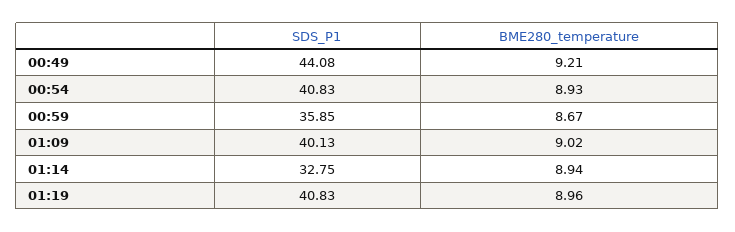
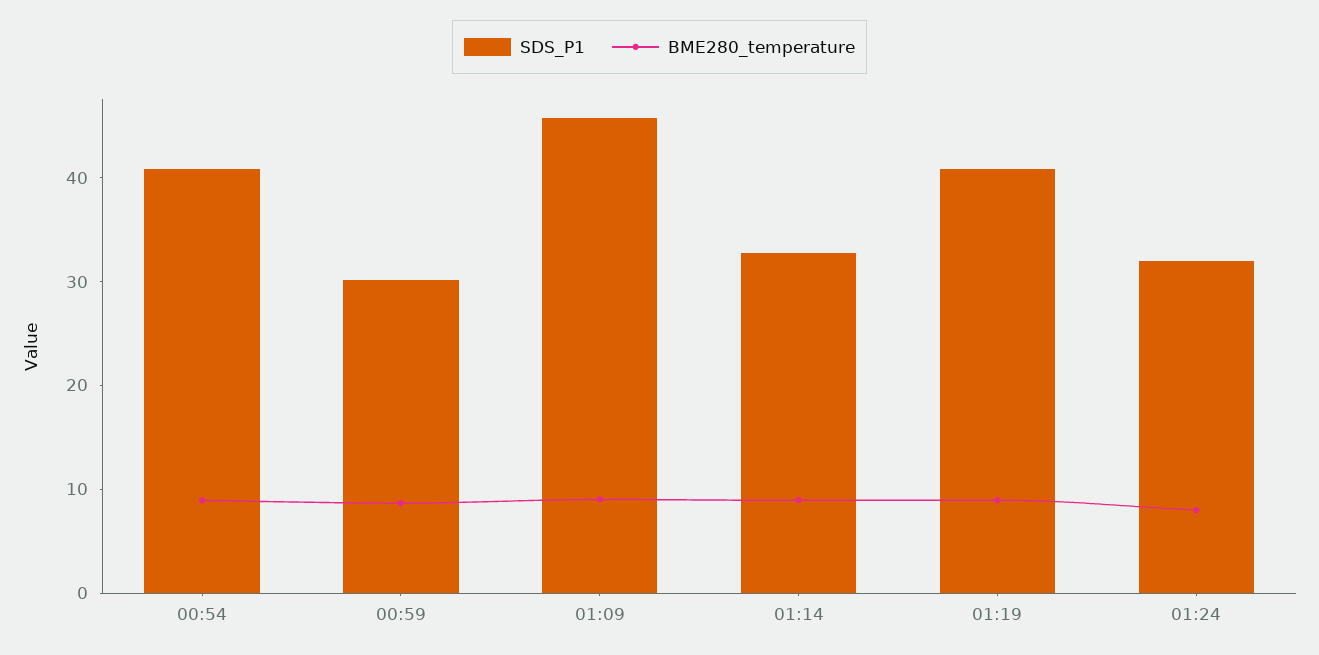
SDS_P1, 00:49: 44.08 -> none
BME280_temperature, 00:49: 9.21 -> none
SDS_P1, 00:59: 35.85 -> 30
SDS_P1, 01:09: 40.13 -> 46
SDS_P1, 01:24: none -> 32
BME280_temperature, 01:24: none -> 8

